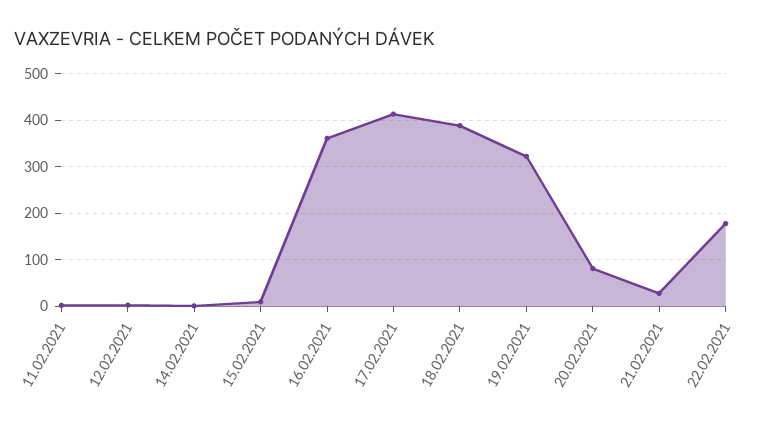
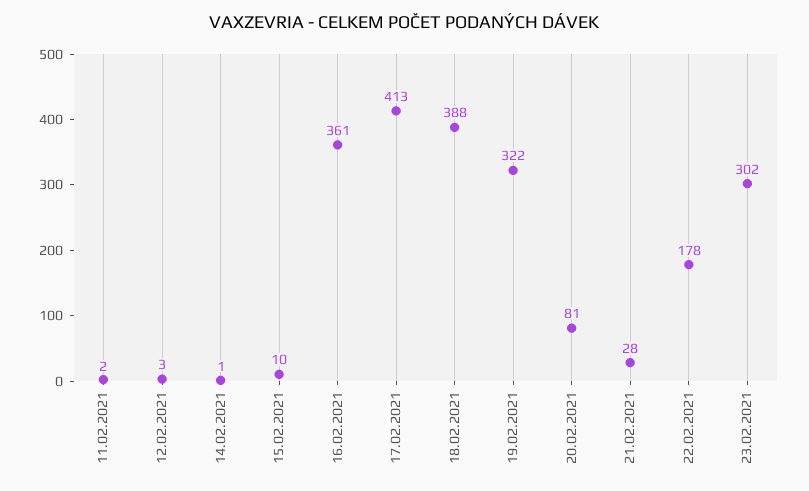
23.02.2021: none -> 302

